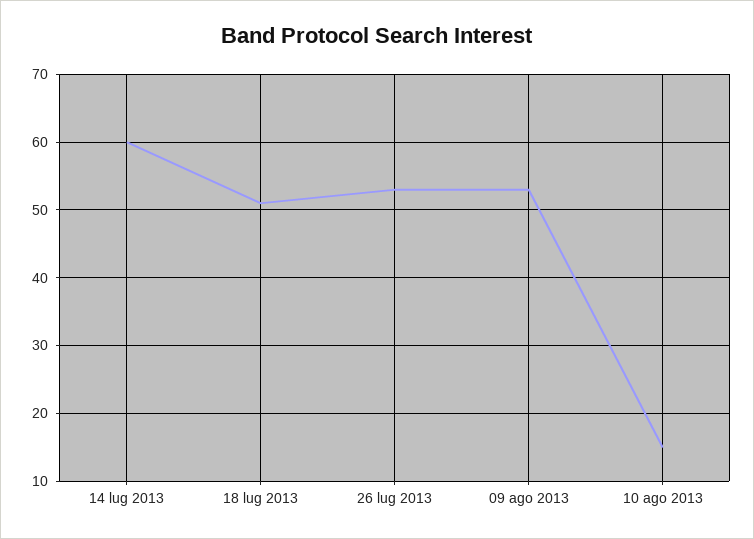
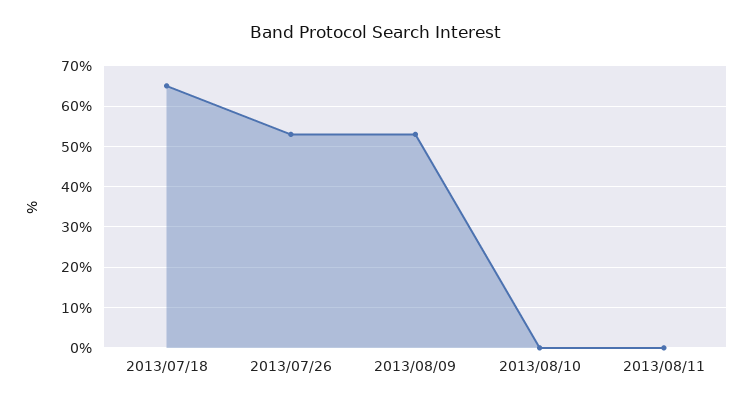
14 lug 2013: 60 -> none
18 lug 2013: 51 -> 65
10 ago 2013: 15 -> 0
2013/08/11: none -> 0

